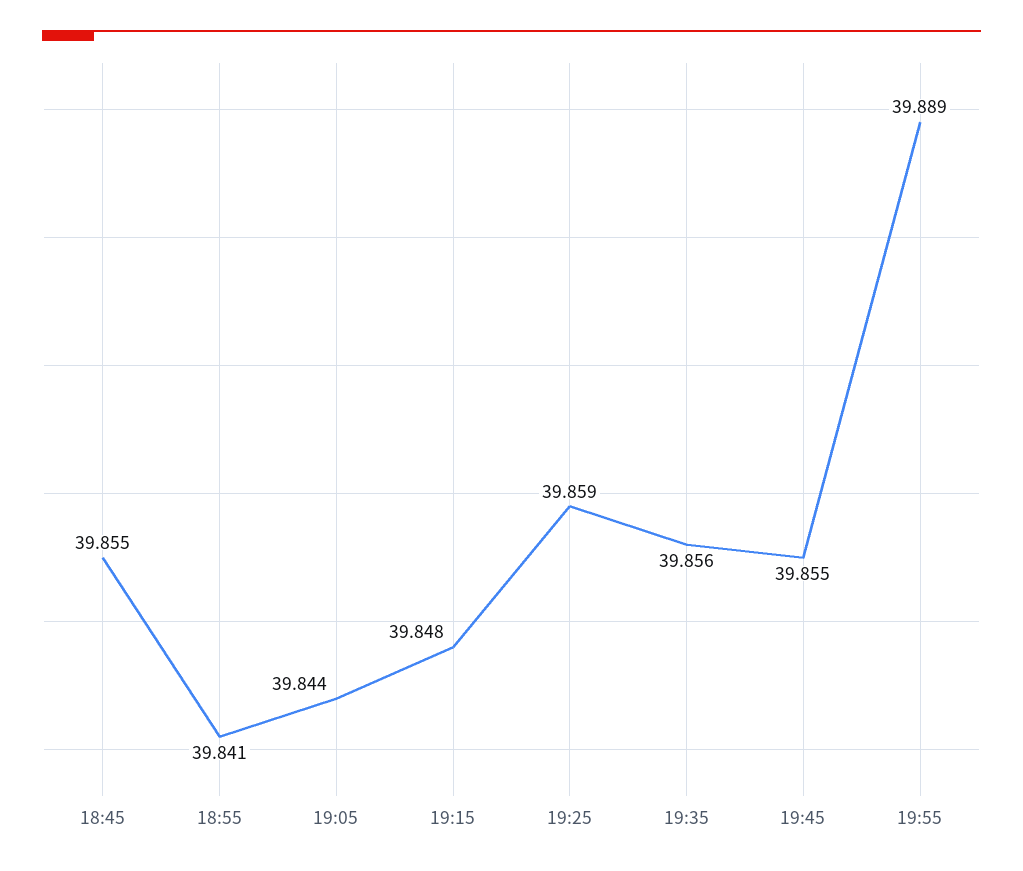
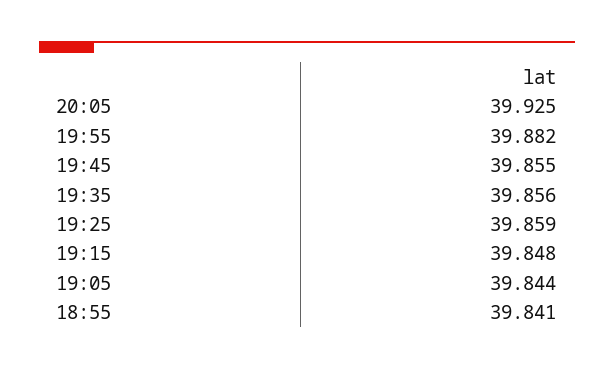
18:45: 39.855 -> none
19:55: 39.889 -> 39.882
20:05: none -> 39.925

